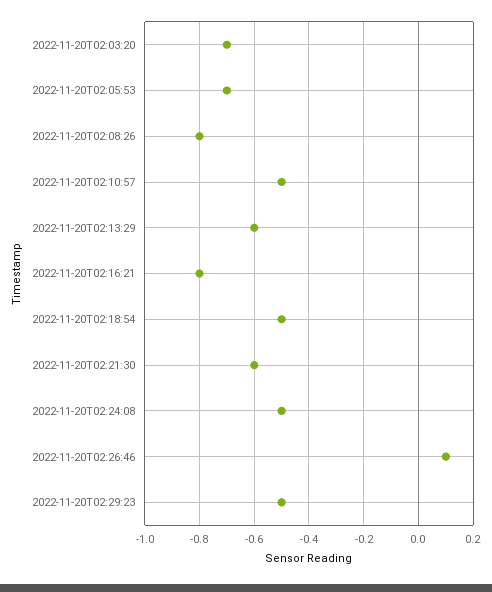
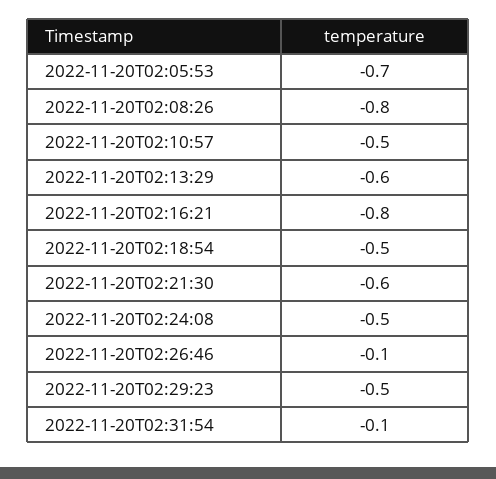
2022-11-20T02:03:20: -0.7 -> none
2022-11-20T02:26:46: 0.1 -> -0.1
2022-11-20T02:31:54: none -> -0.1

